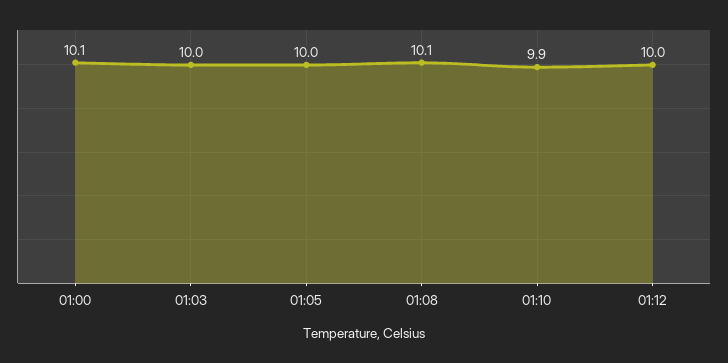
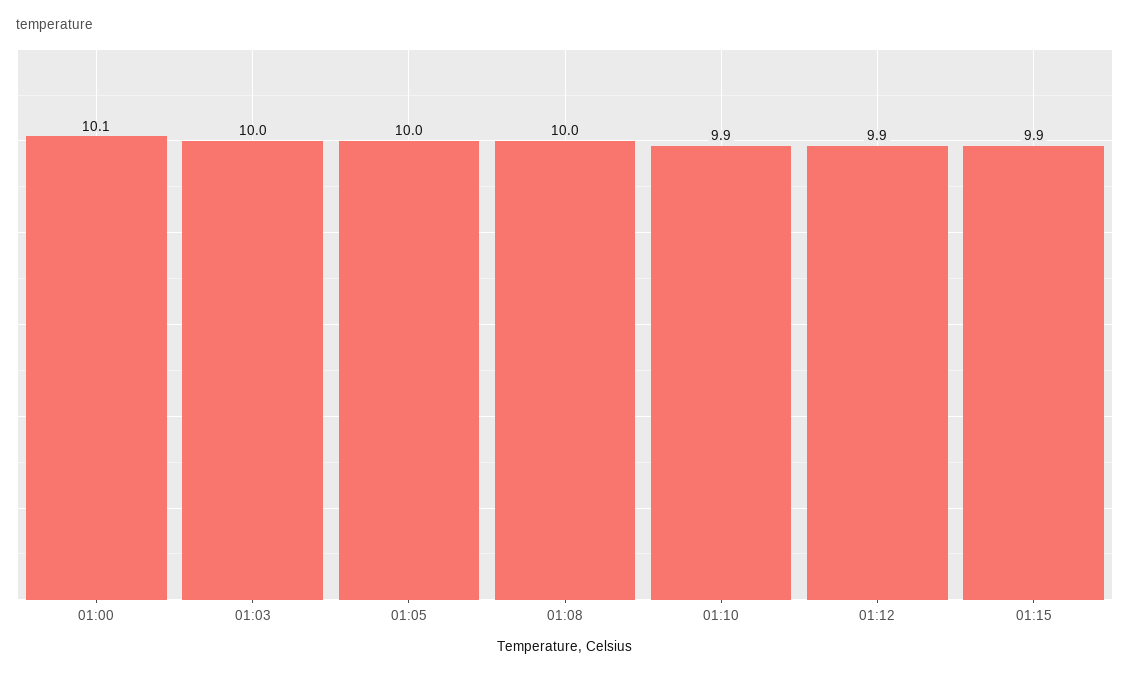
01:08: 10.1 -> 10
01:12: 10 -> 9.9
01:15: none -> 9.9

